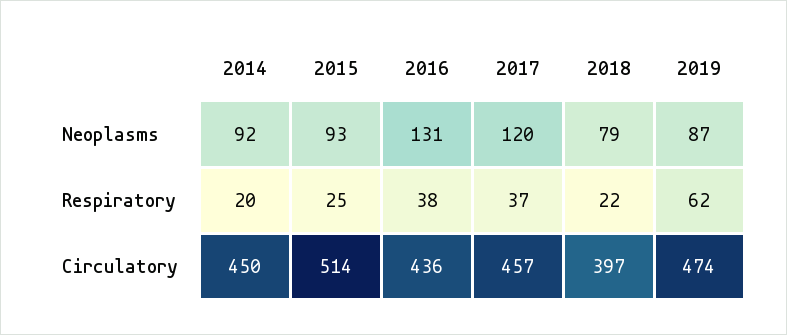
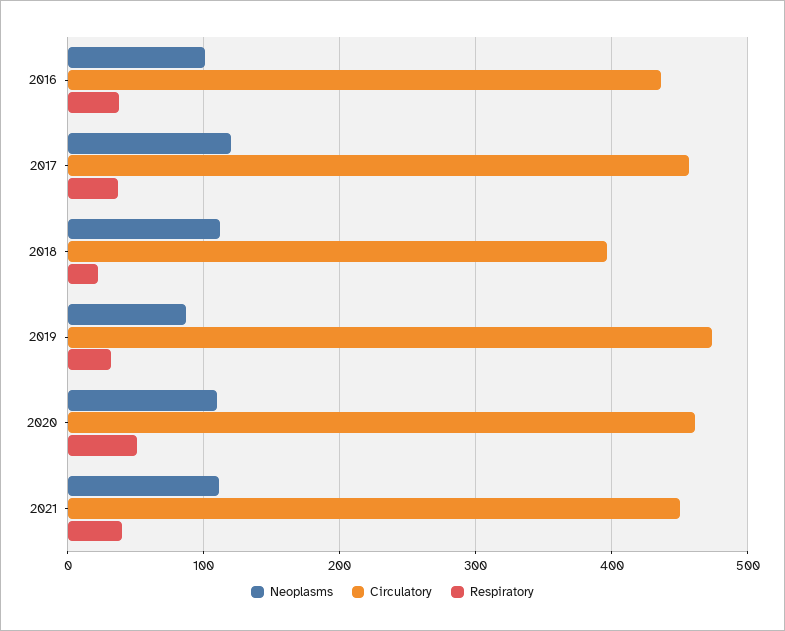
Neoplasms, 2014: 92 -> none
Neoplasms, 2015: 93 -> none
Neoplasms, 2016: 131 -> 100
Neoplasms, 2018: 79 -> 110
Respiratory, 2014: 20 -> none
Respiratory, 2015: 25 -> none
Respiratory, 2019: 62 -> 30
Circulatory, 2014: 450 -> none
Circulatory, 2015: 514 -> none
Neoplasms, 2020: none -> 110
Circulatory, 2020: none -> 460
Respiratory, 2020: none -> 50
Neoplasms, 2021: none -> 110
Circulatory, 2021: none -> 450
Respiratory, 2021: none -> 40

